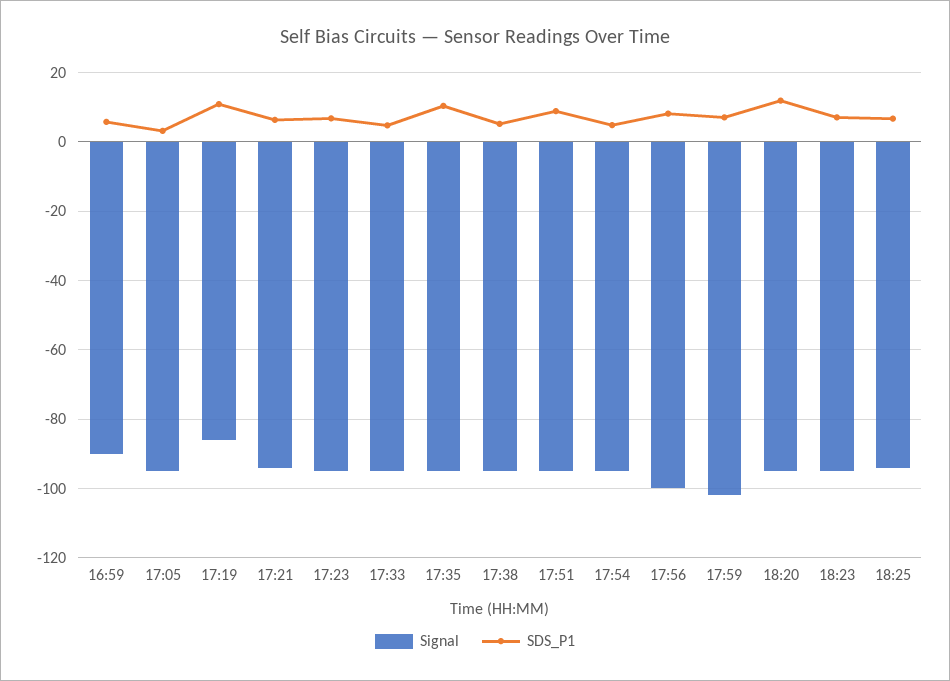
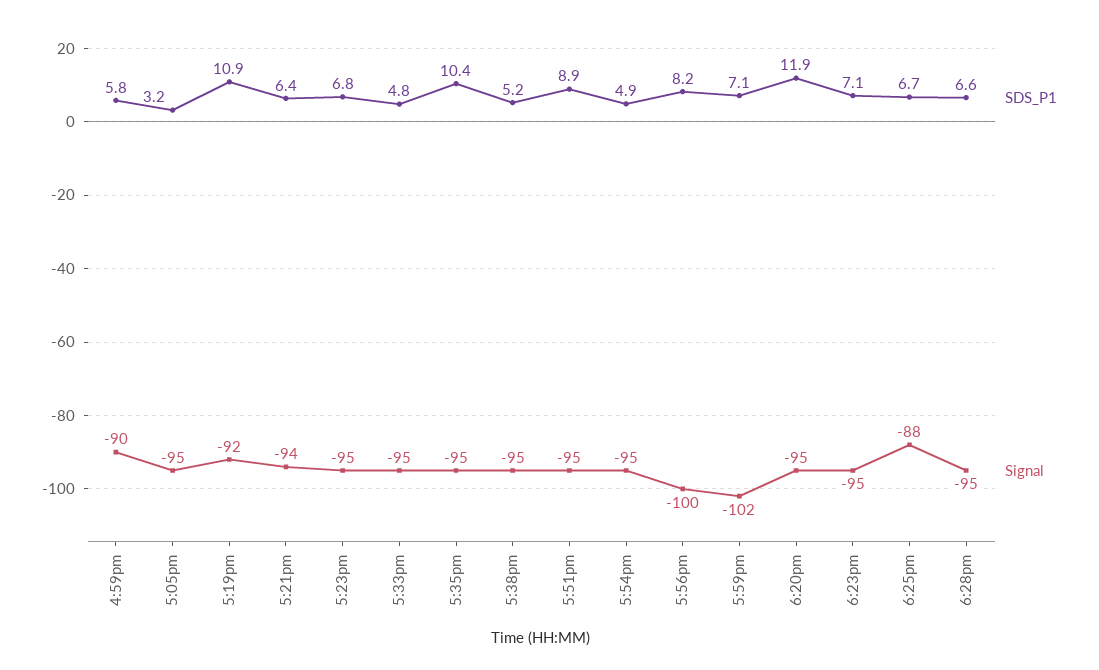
Signal, 17:19: -86 -> -92
Signal, 18:25: -94 -> -88
SDS_P1, 6:28pm: none -> 6.6
Signal, 6:28pm: none -> -95

